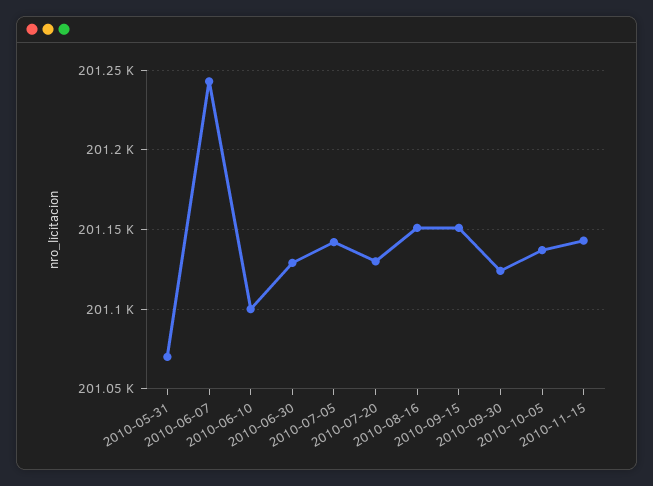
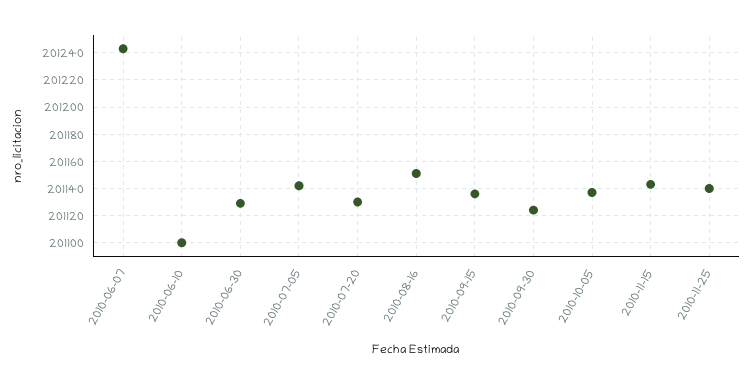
2010-05-31: 201070 -> none
2010-09-15: 201150 -> 201135
2010-11-25: none -> 201140

